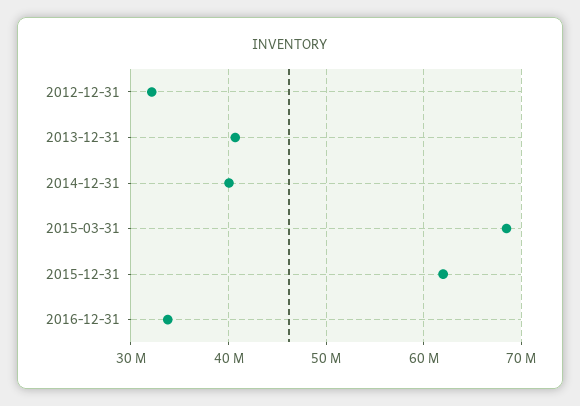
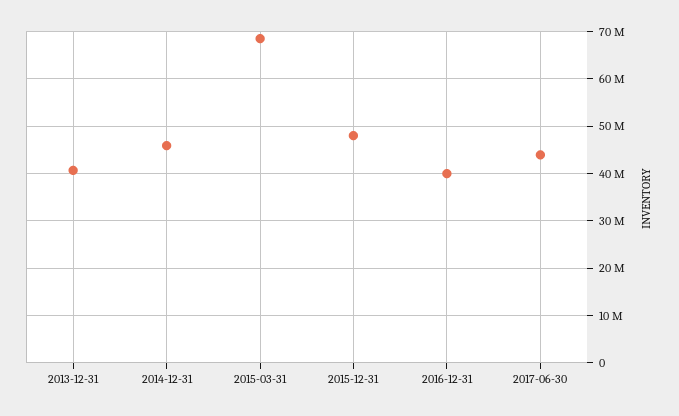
2012-12-31: 32000000 -> none
2014-12-31: 40000000 -> 46000000
2015-12-31: 62000000 -> 48000000
2016-12-31: 34000000 -> 40000000
2017-06-30: none -> 44000000

